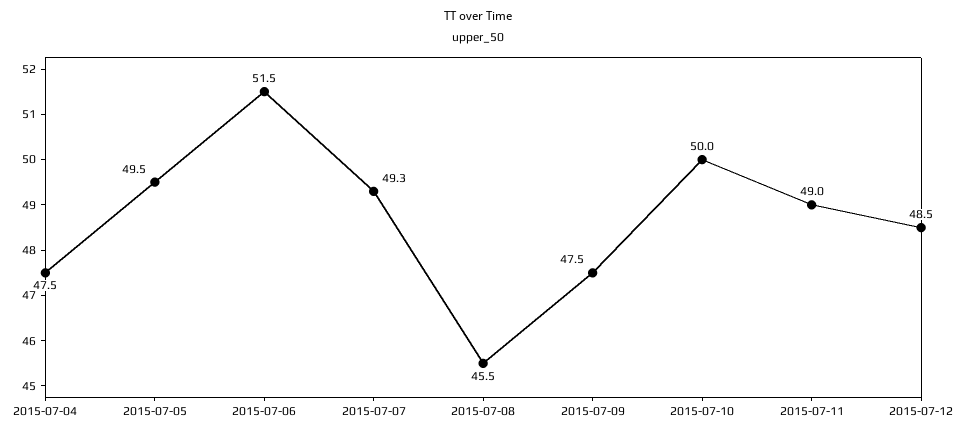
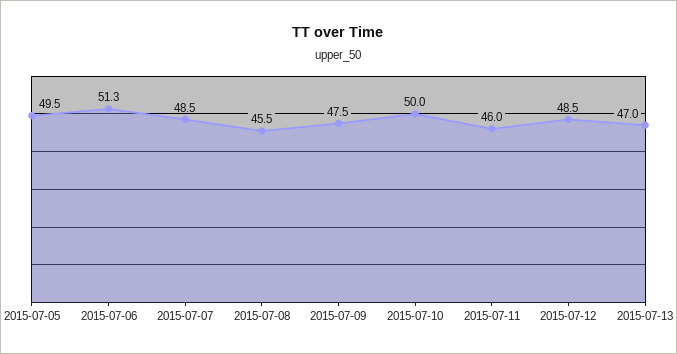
2015-07-04: 47.5 -> none
2015-07-06: 51.5 -> 51.3
2015-07-07: 49.3 -> 48.5
2015-07-11: 49 -> 46
2015-07-13: none -> 47

